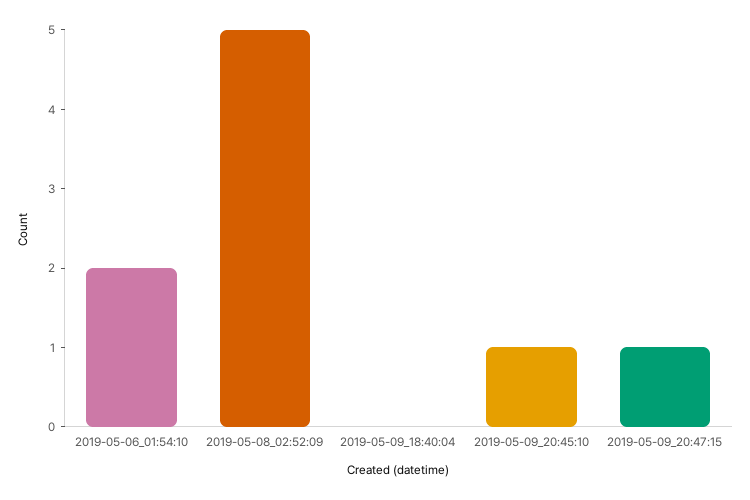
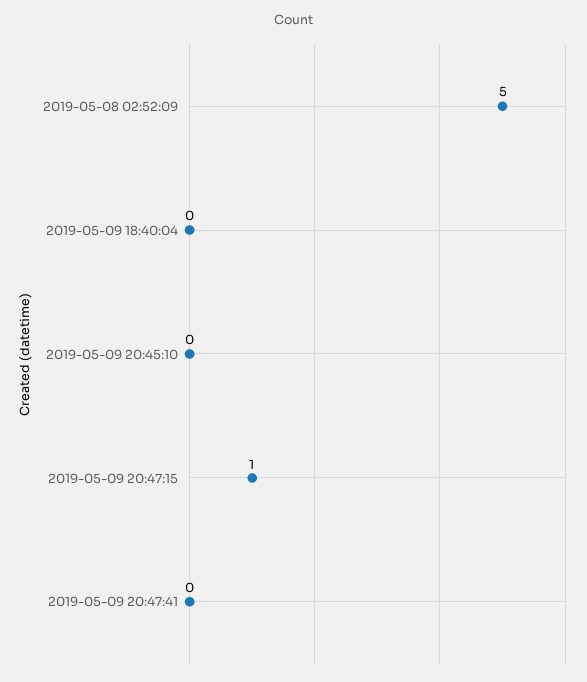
2019-05-06_01:54:10: 2 -> none
2019-05-09_20:45:10: 1 -> 0
2019-05-09 20:47:41: none -> 0

